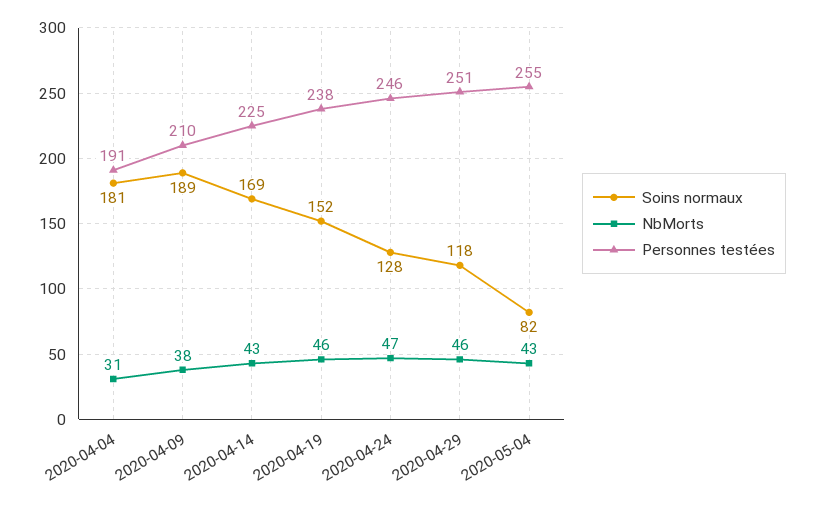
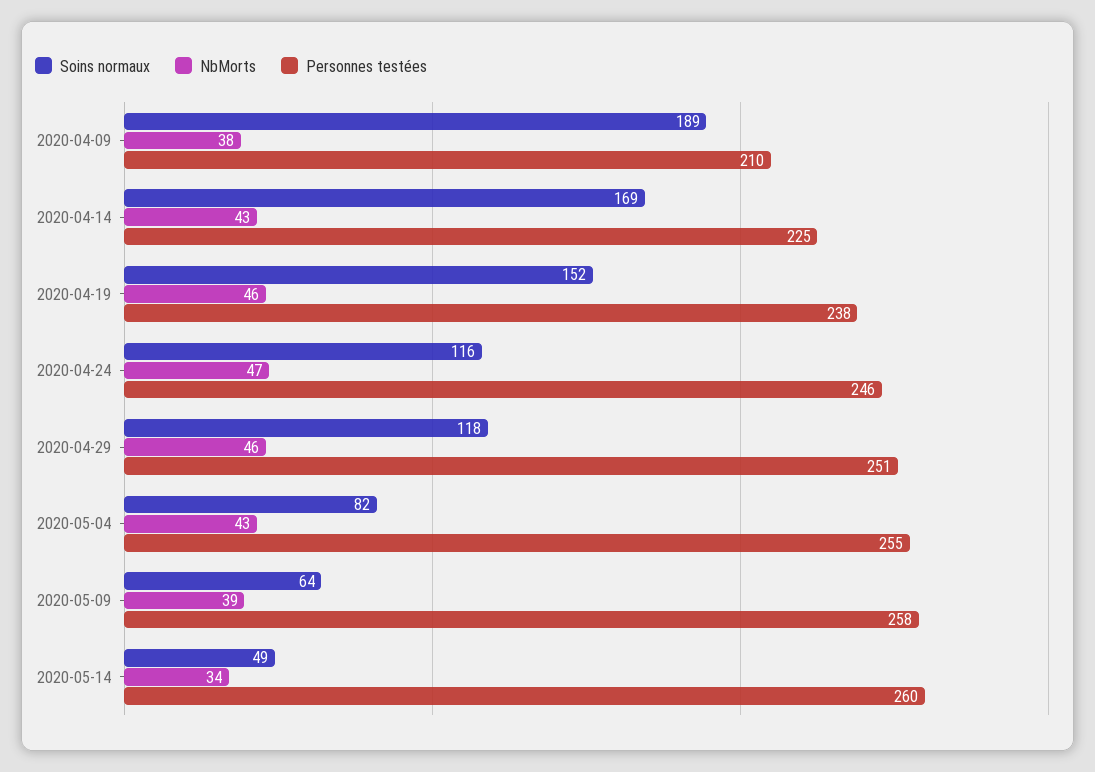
Soins normaux, 2020-04-04: 181 -> none
NbMorts, 2020-04-04: 31 -> none
Personnes testées, 2020-04-04: 191 -> none
Soins normaux, 2020-04-24: 128 -> 116
Soins normaux, 2020-05-09: none -> 64
NbMorts, 2020-05-09: none -> 39
Personnes testées, 2020-05-09: none -> 258
Soins normaux, 2020-05-14: none -> 49
NbMorts, 2020-05-14: none -> 34
Personnes testées, 2020-05-14: none -> 260

